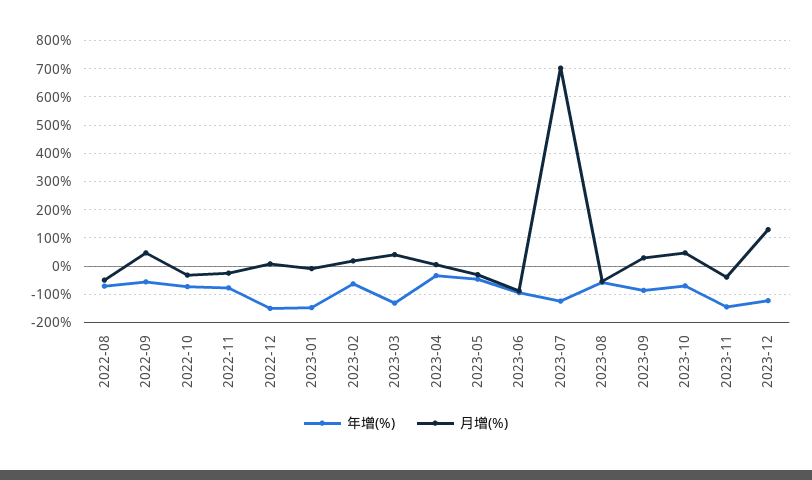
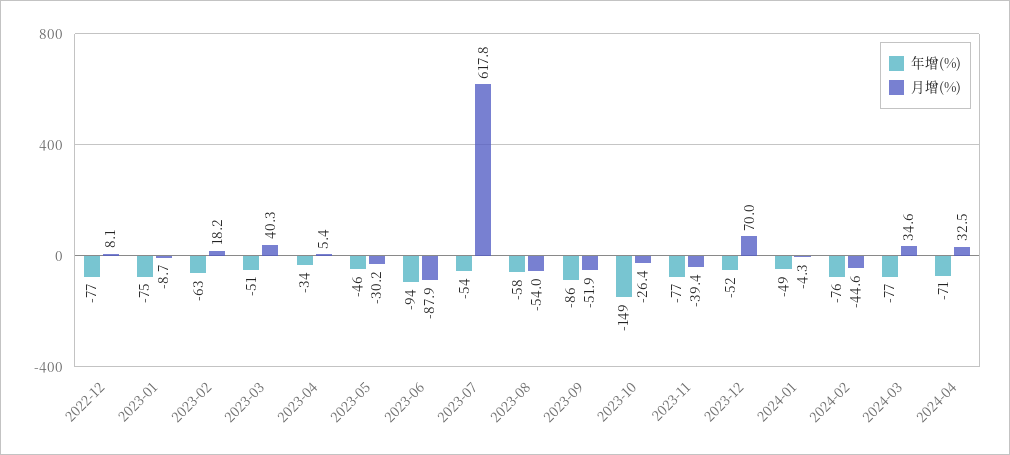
年增(%), 2022-08: -75 -> none
月增(%), 2022-08: -50 -> none
年增(%), 2022-09: -50 -> none
月增(%), 2022-09: 50 -> none
年增(%), 2022-10: -75 -> none
月增(%), 2022-10: -25 -> none
年增(%), 2022-11: -75 -> none
月增(%), 2022-11: -25 -> none
年增(%), 2022-12: -150 -> -77
年增(%), 2023-01: -150 -> -75
年增(%), 2023-03: -125 -> -51
年增(%), 2023-07: -125 -> -54
月增(%), 2023-07: 700 -> 617.8
月增(%), 2023-09: 25 -> -51.9
年增(%), 2023-10: -75 -> -149
月增(%), 2023-10: 50 -> -26.4
年增(%), 2023-11: -150 -> -77
年增(%), 2023-12: -125 -> -52
月增(%), 2023-12: 125 -> 70
年增(%), 2024-01: none -> -49
月增(%), 2024-01: none -> -4.3
年增(%), 2024-02: none -> -76
月增(%), 2024-02: none -> -44.6
年增(%), 2024-03: none -> -77
月增(%), 2024-03: none -> 34.6
年增(%), 2024-04: none -> -71
月增(%), 2024-04: none -> 32.5

